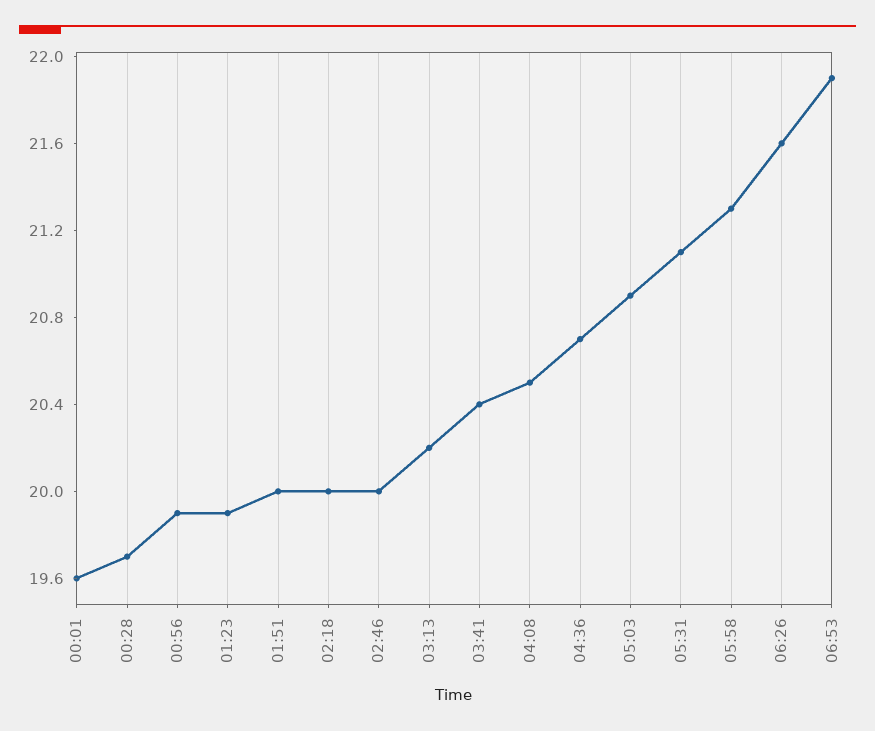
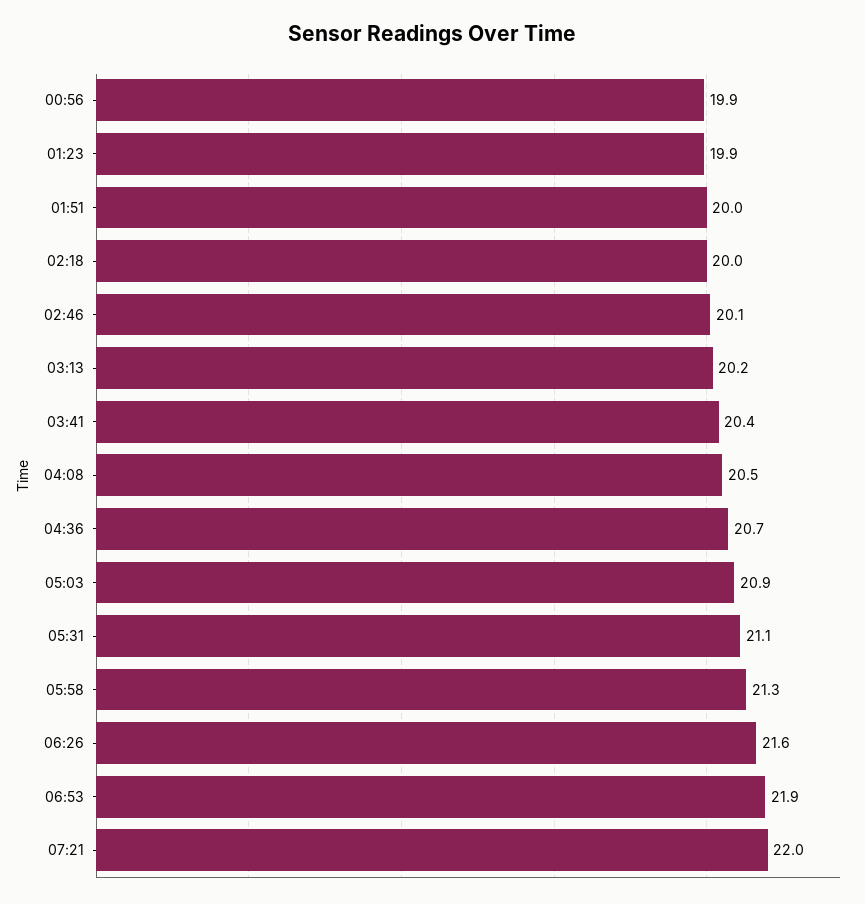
00:01: 19.6 -> none
00:28: 19.7 -> none
02:46: 20 -> 20.1
07:21: none -> 22

